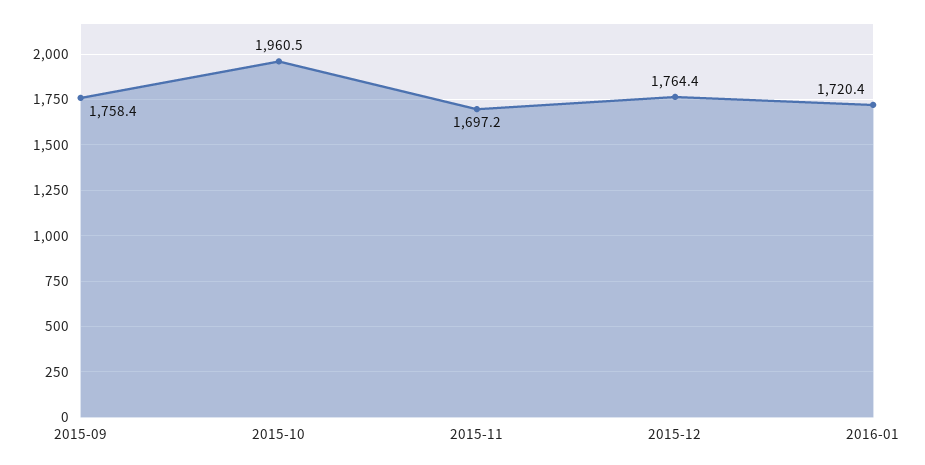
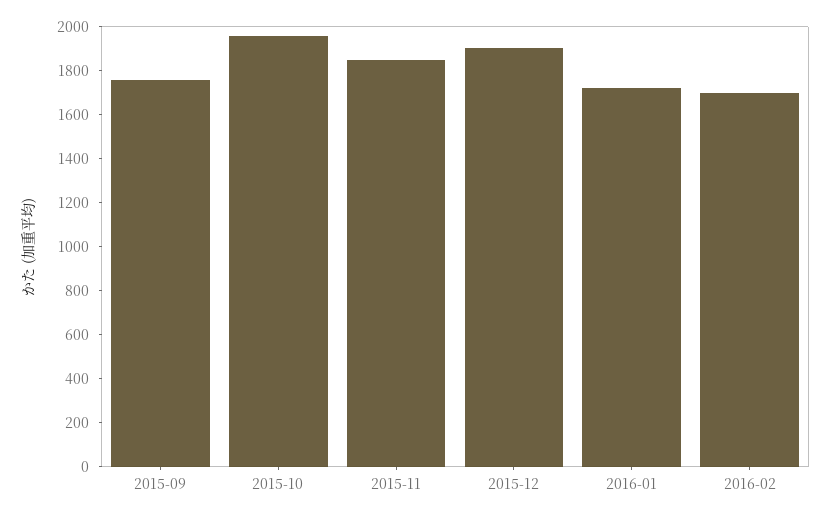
2015-11: 1697.2 -> 1850
2015-12: 1764.4 -> 1900
2016-02: none -> 1700

